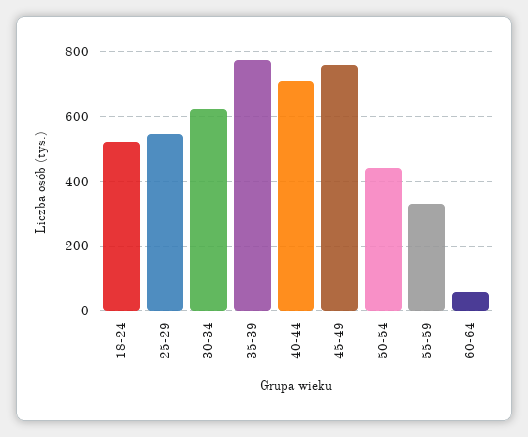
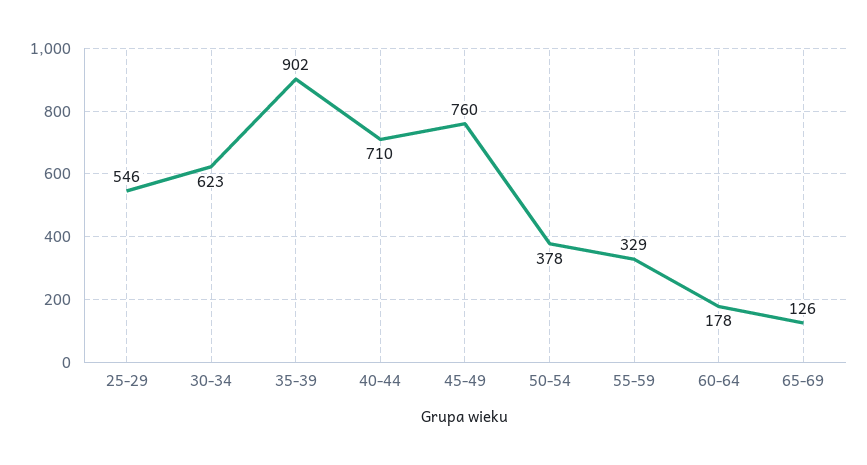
18-24: 520 -> none
35-39: 780 -> 902
50-54: 440 -> 378
60-64: 60 -> 178
65-69: none -> 126

